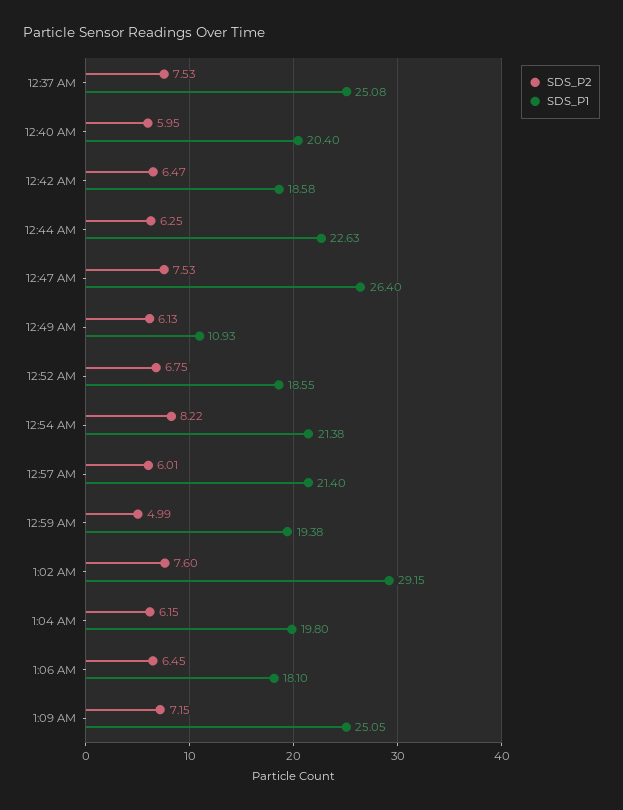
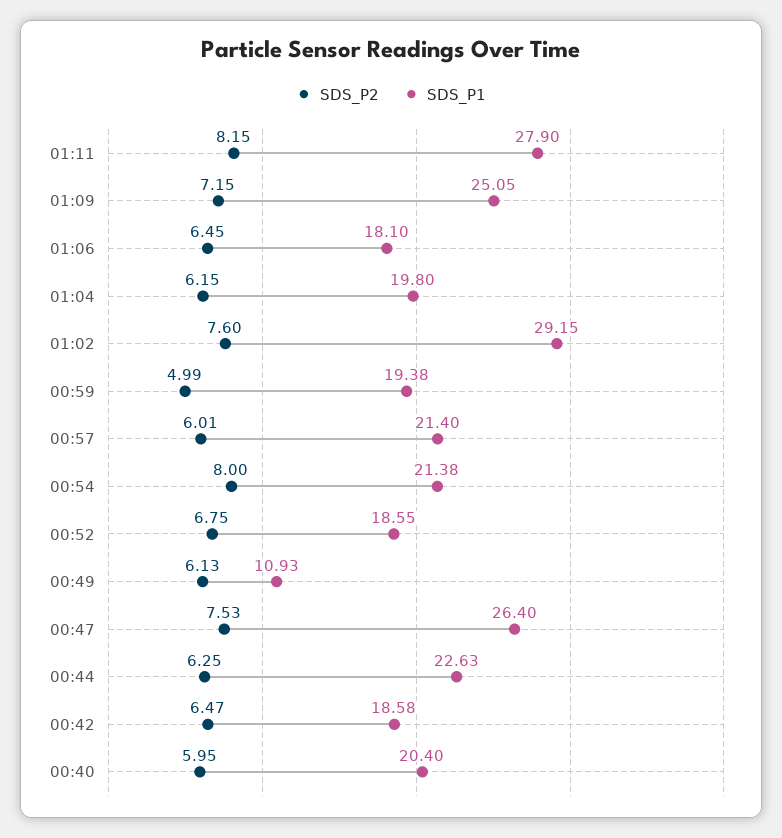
SDS_P2, 12:37 AM: 7.53 -> none
SDS_P1, 12:37 AM: 25.08 -> none
SDS_P2, 12:54 AM: 8.22 -> 8
SDS_P2, 01:11: none -> 8.15
SDS_P1, 01:11: none -> 27.9

